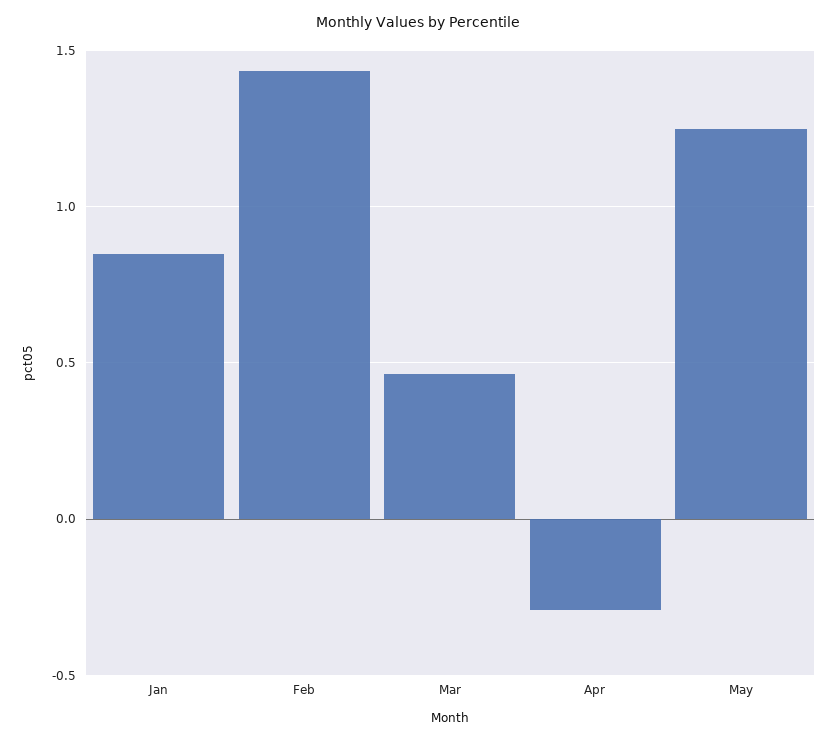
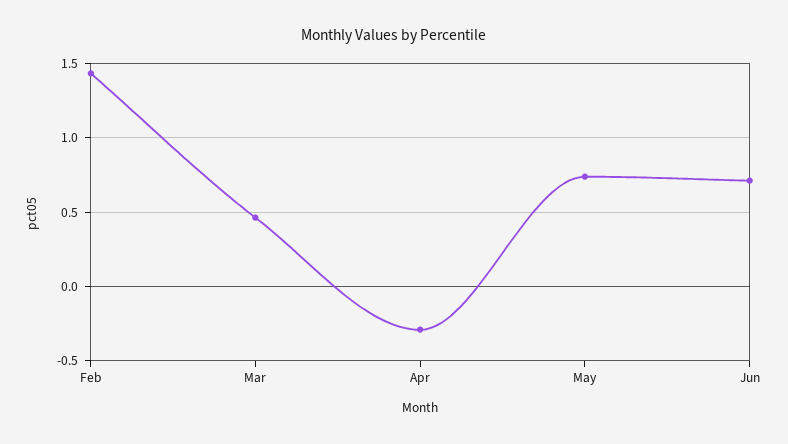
Jan: 0.85 -> none
May: 1.25 -> 0.75
Jun: none -> 0.7

